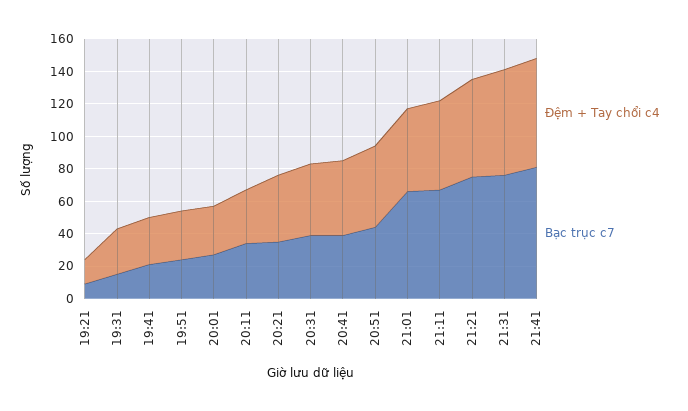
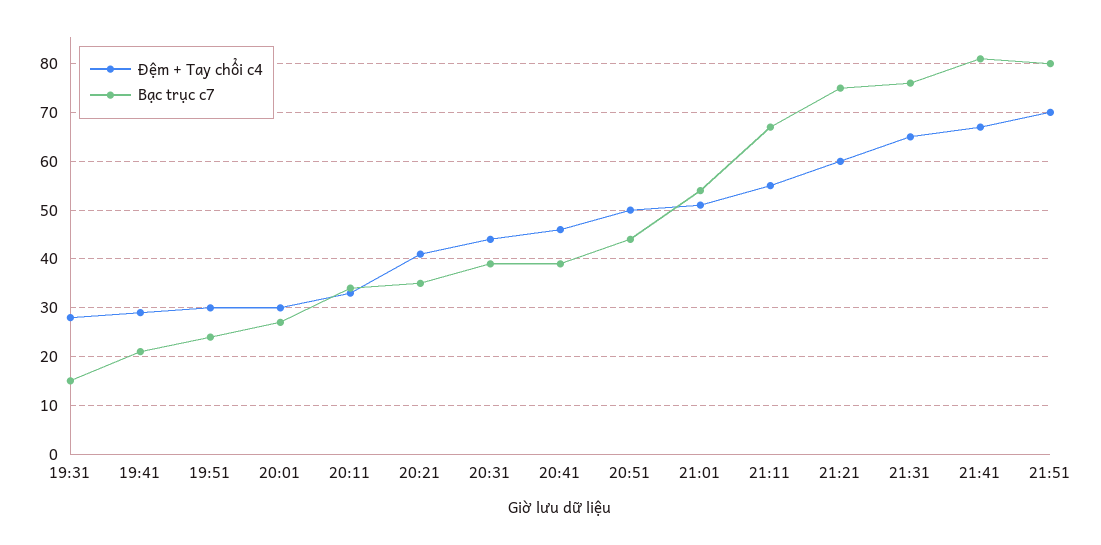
Đệm + Tay chổi c4, 19:21: 15 -> none
Bạc trục c7, 19:21: 10 -> none
Bạc trục c7, 21:01: 65 -> 55
Đệm + Tay chổi c4, 21:51: none -> 70
Bạc trục c7, 21:51: none -> 80

